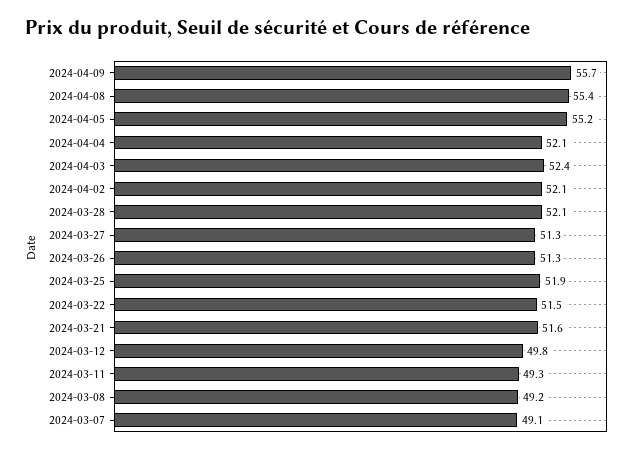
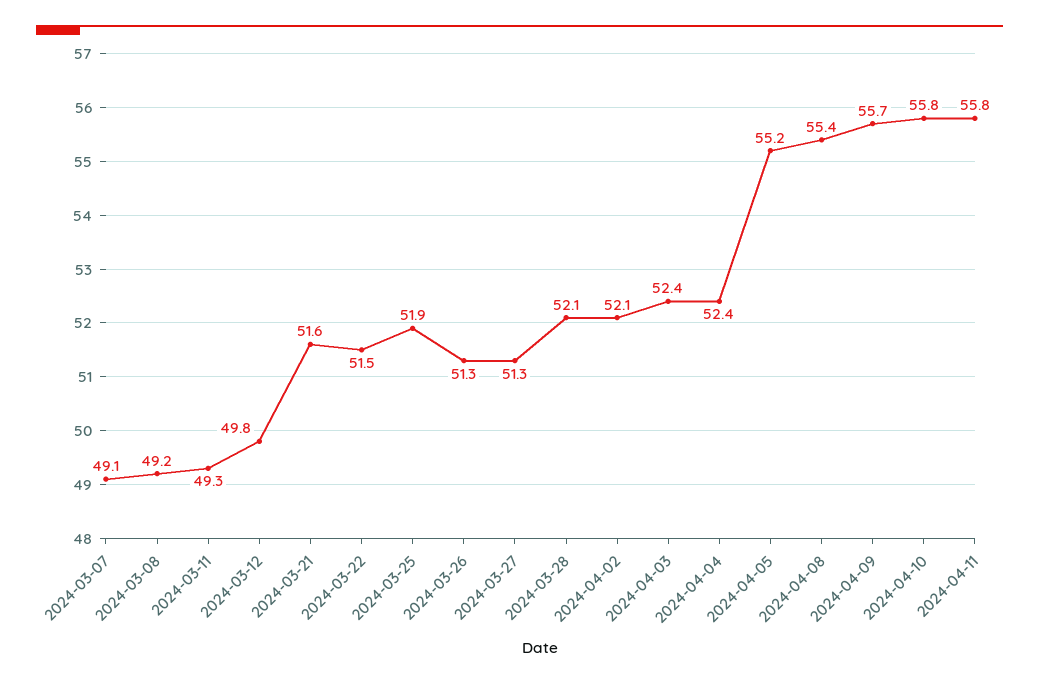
2024-04-04: 52.1 -> 52.4
2024-04-10: none -> 55.8
2024-04-11: none -> 55.8

